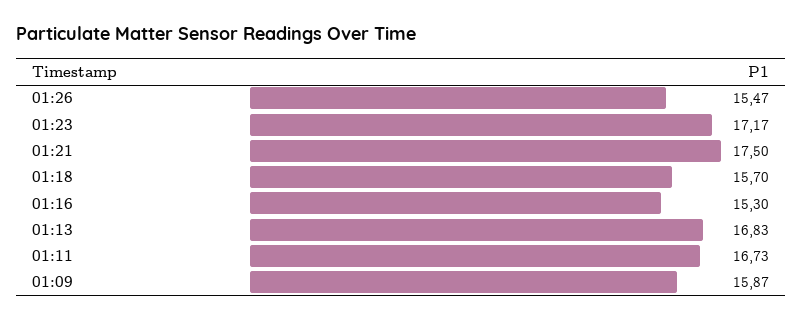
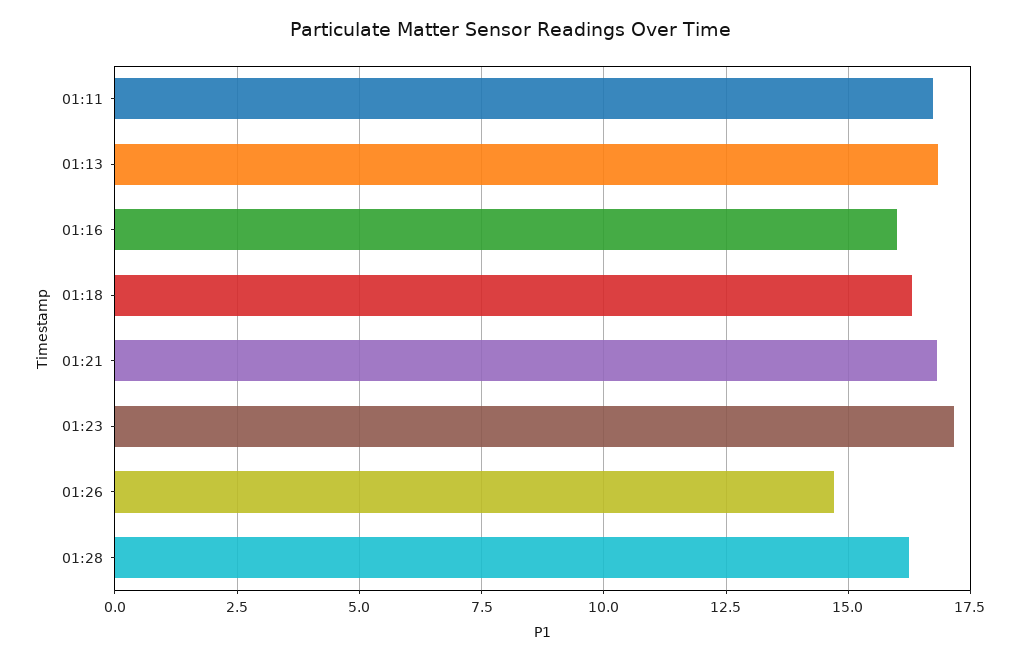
01:26: 15.47 -> 14.75
01:21: 17.5 -> 16.75
01:18: 15.7 -> 16.25
01:16: 15.3 -> 16
01:09: 15.87 -> none
01:28: none -> 16.25

